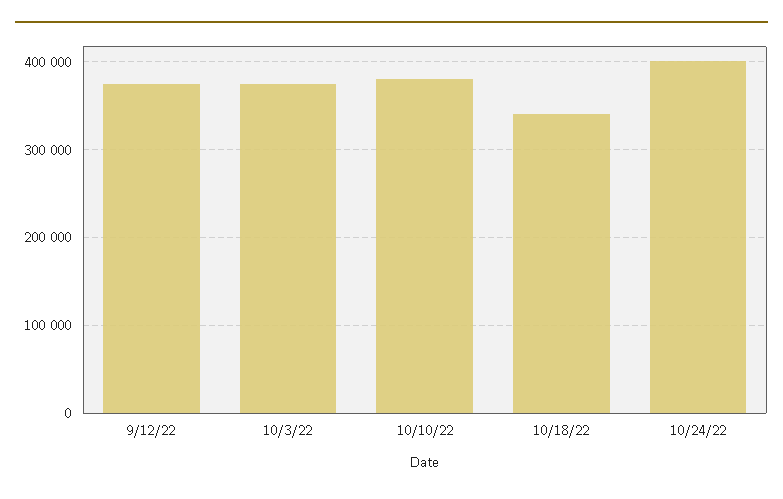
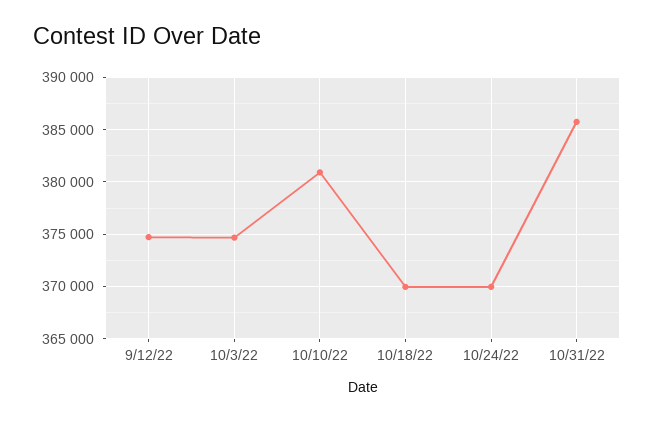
10/18/22: 340000 -> 370000
10/24/22: 400000 -> 370000
10/31/22: none -> 386000

